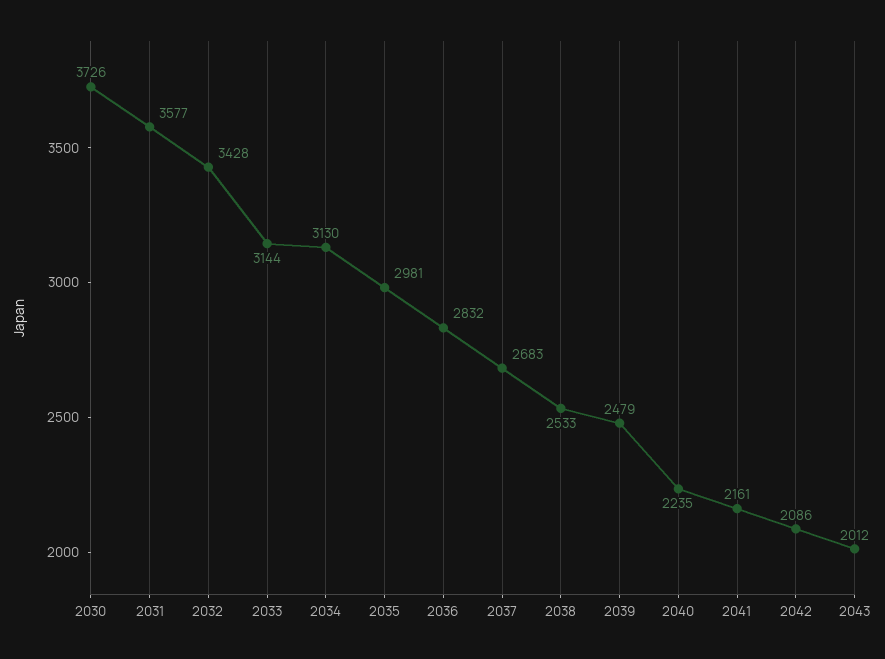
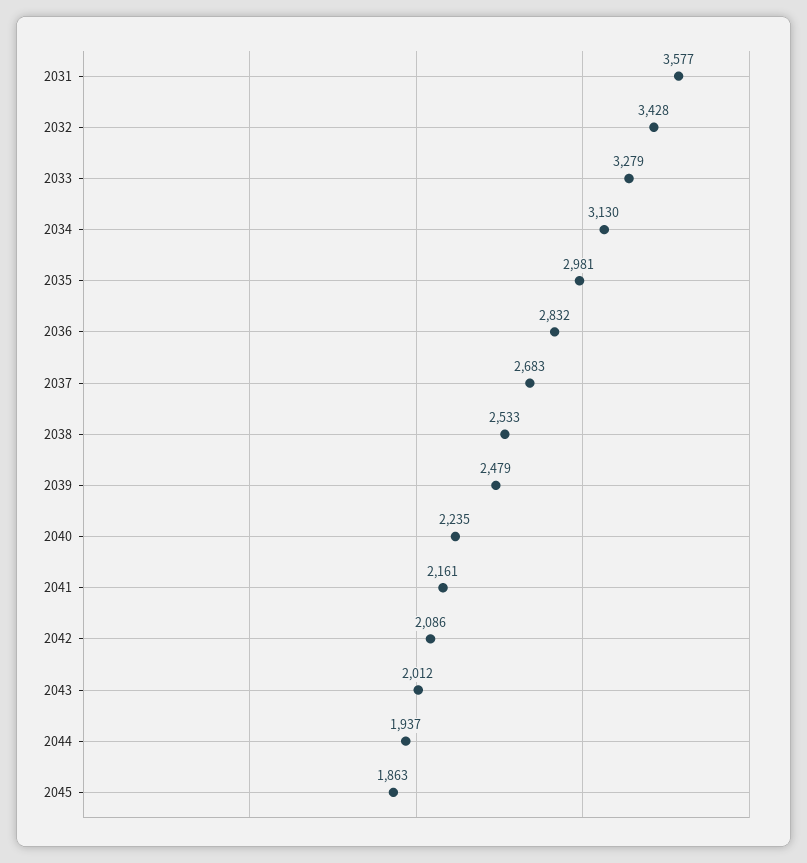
2030: 3726 -> none
2033: 3144 -> 3279
2044: none -> 1937
2045: none -> 1863

